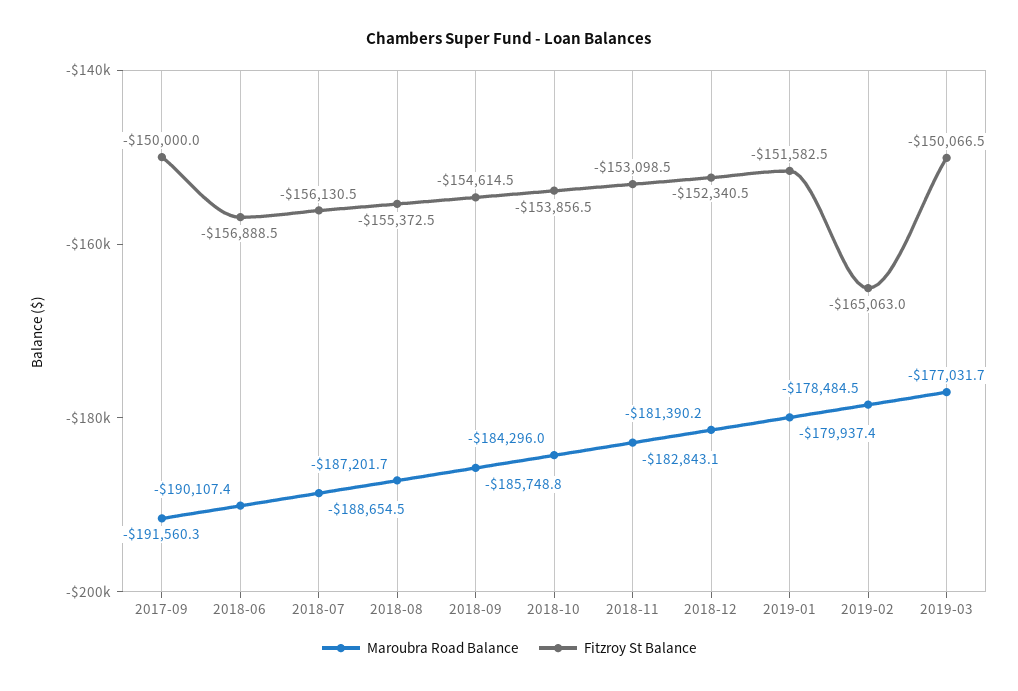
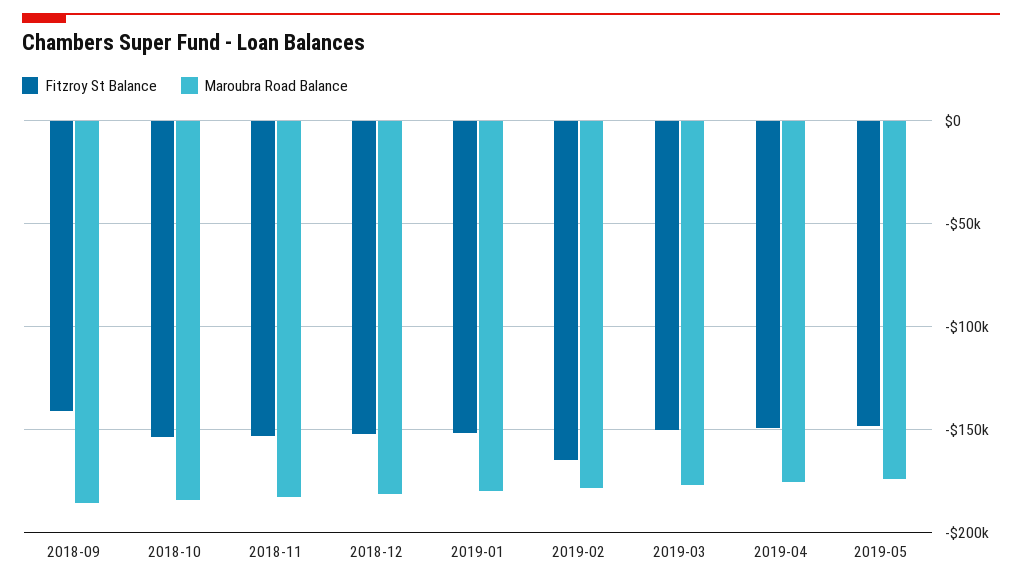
Maroubra Road Balance, 2017-09: -191560.3 -> none
Fitzroy St Balance, 2017-09: -150000 -> none
Maroubra Road Balance, 2018-06: -190107.4 -> none
Fitzroy St Balance, 2018-06: -156888.5 -> none
Maroubra Road Balance, 2018-07: -188654.5 -> none
Fitzroy St Balance, 2018-07: -156130.5 -> none
Maroubra Road Balance, 2018-08: -187201.7 -> none
Fitzroy St Balance, 2018-08: -155372.5 -> none
Fitzroy St Balance, 2018-09: -154614.5 -> -140000
Fitzroy St Balance, 2019-04: none -> -150000
Maroubra Road Balance, 2019-04: none -> -175000
Fitzroy St Balance, 2019-05: none -> -150000
Maroubra Road Balance, 2019-05: none -> -175000

